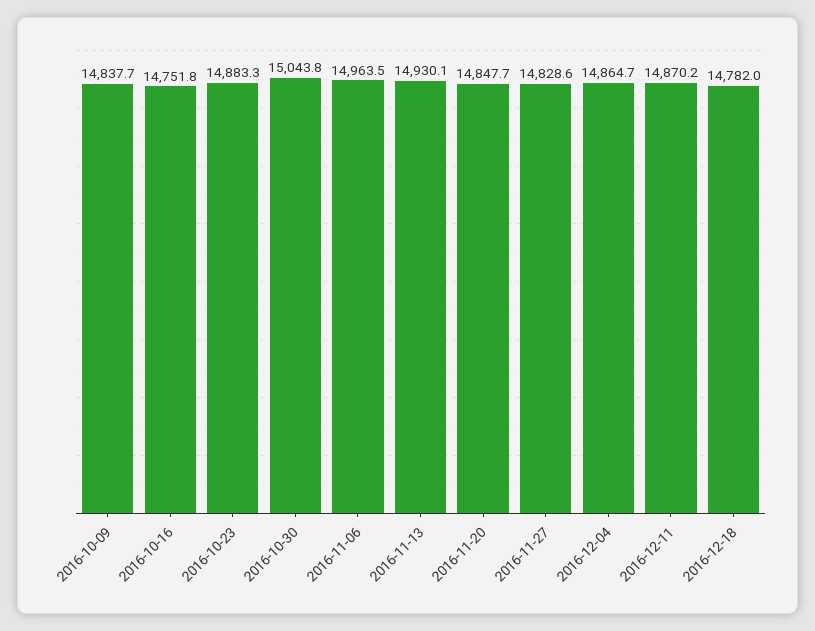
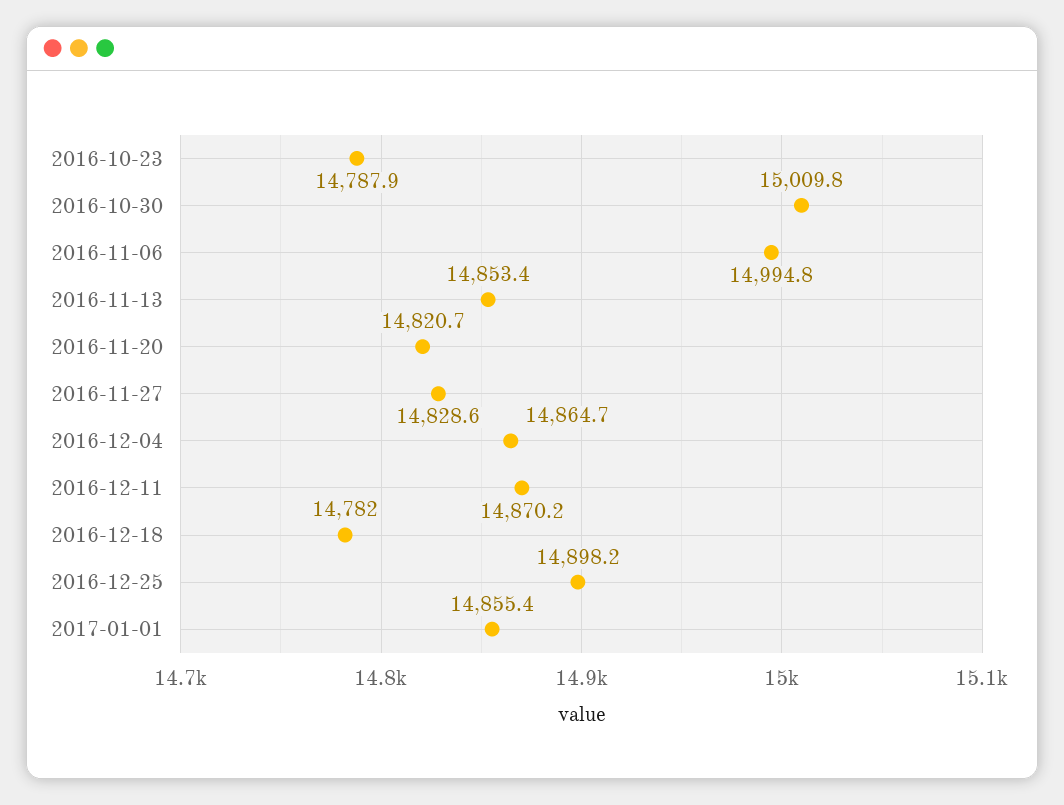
2016-10-09: 14837.7 -> none
2016-10-16: 14751.8 -> none
2016-10-23: 14883.3 -> 14787.9
2016-10-30: 15043.8 -> 15009.8
2016-11-06: 14963.5 -> 14994.8
2016-11-13: 14930.1 -> 14853.4
2016-11-20: 14847.7 -> 14820.7
2016-12-25: none -> 14898.2
2017-01-01: none -> 14855.4

